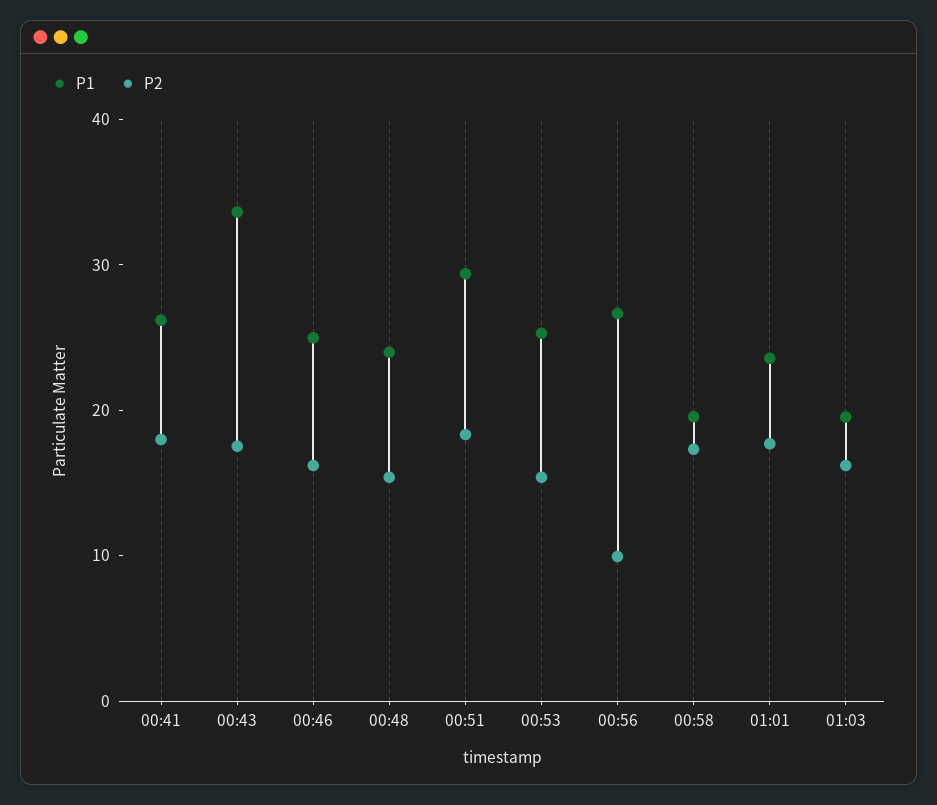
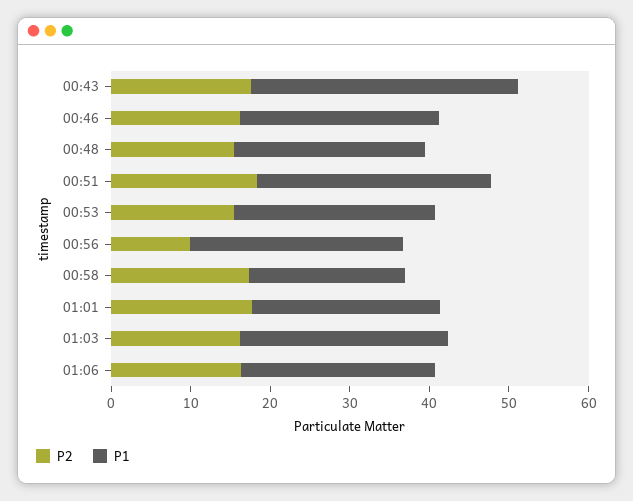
P1, 00:41: 26 -> none
P2, 00:41: 18 -> none
P1, 01:03: 20 -> 26
P2, 01:06: none -> 16
P1, 01:06: none -> 24

